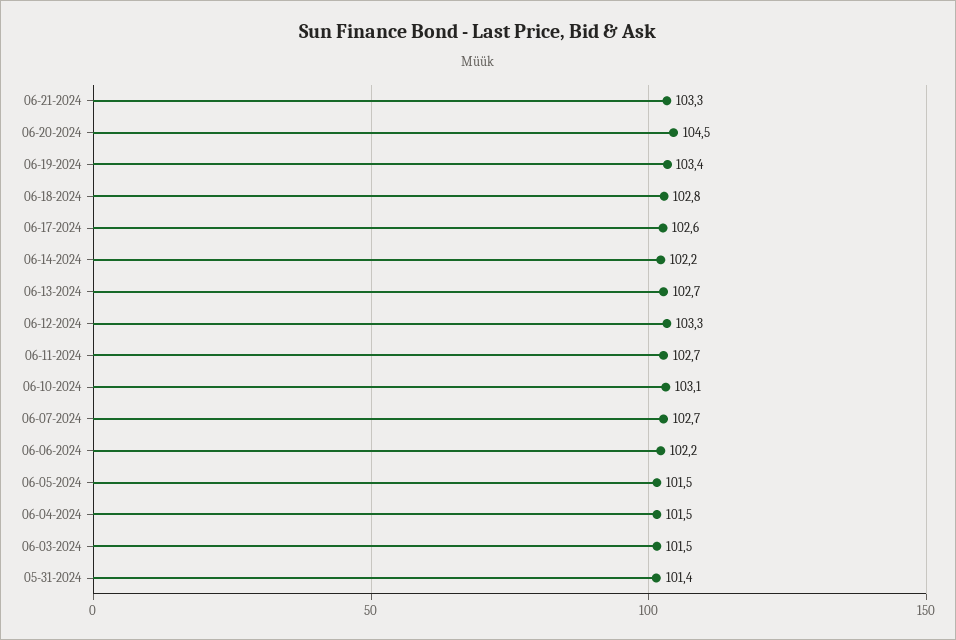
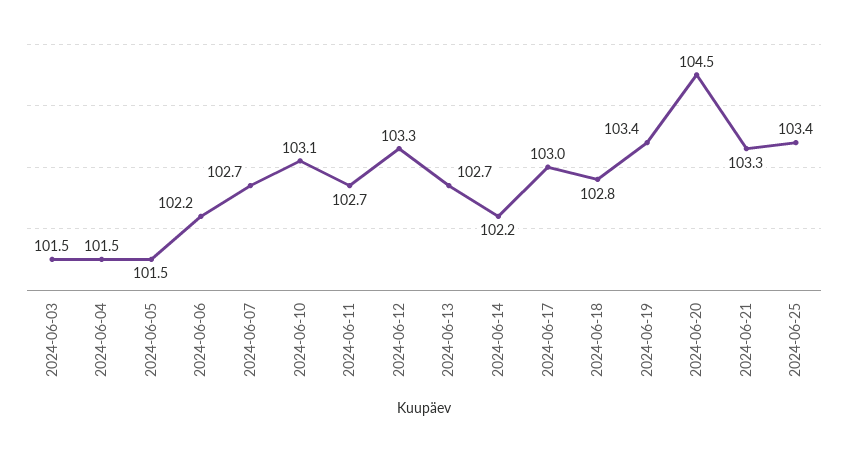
06-17-2024: 102.6 -> 103
05-31-2024: 101.4 -> none
2024-06-25: none -> 103.4

